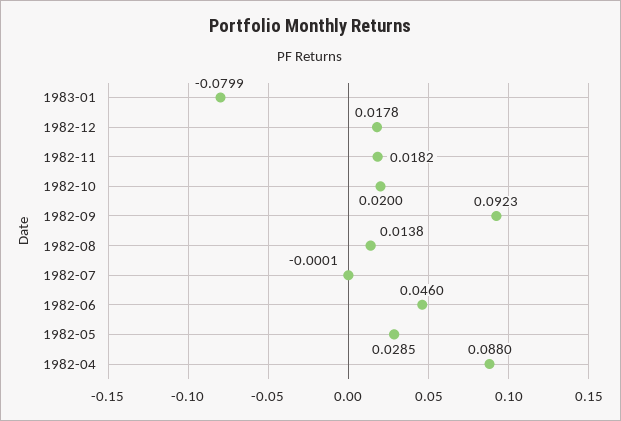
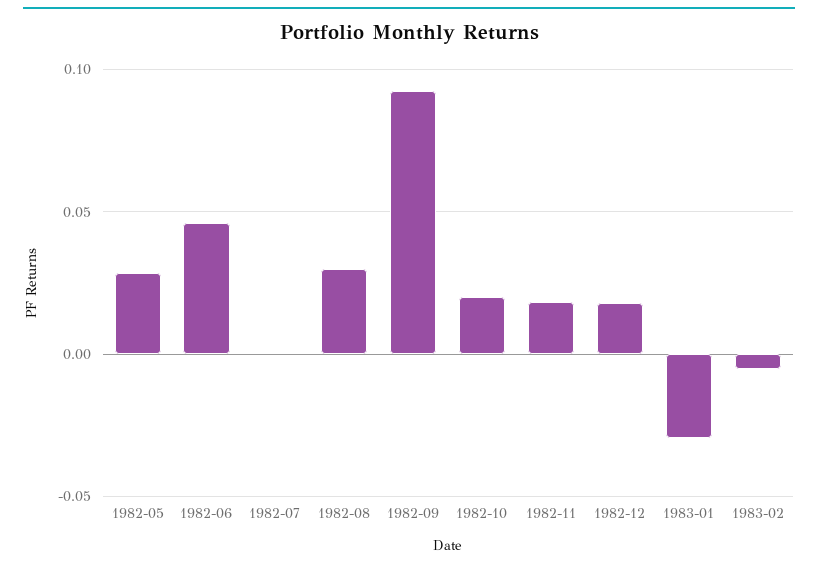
1983-01: -0.0799 -> -0.03
1982-08: 0.0138 -> 0.03
1982-04: 0.088 -> none
1983-02: none -> -0.005

